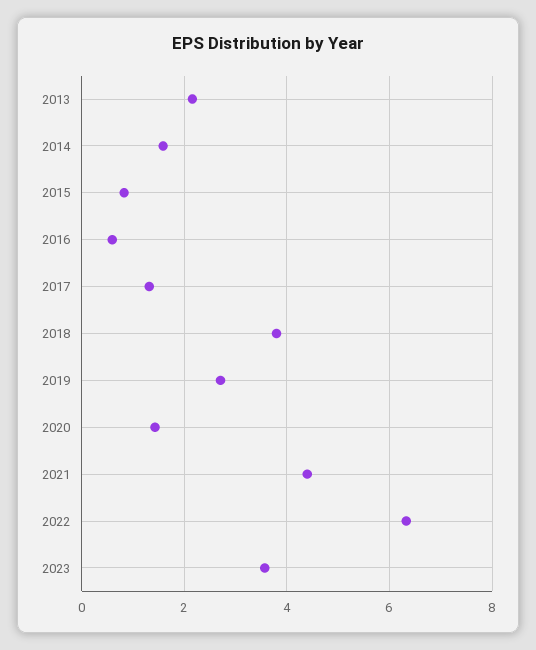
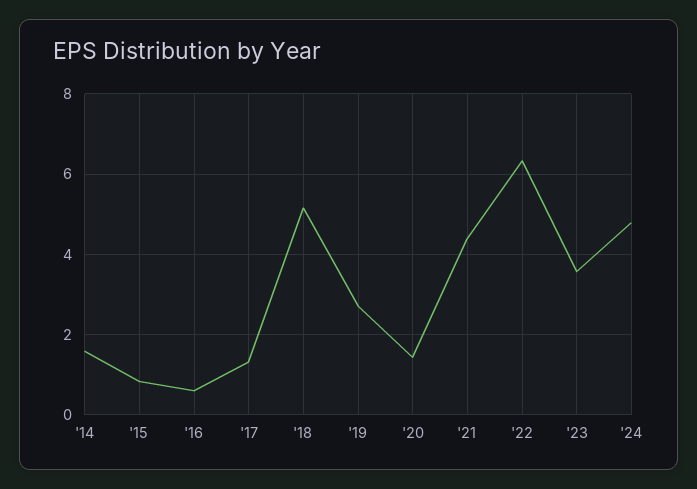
2013: 2.2 -> none
2018: 3.8 -> 5.2
'24: none -> 4.8

